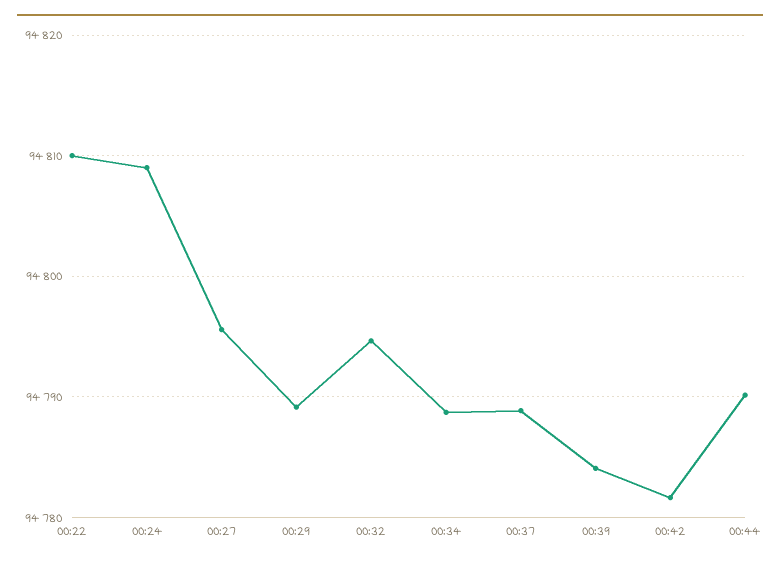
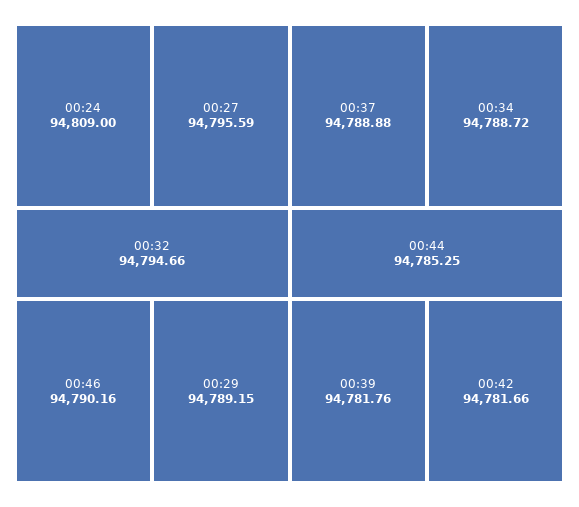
00:22: 94810 -> none
00:39: 94784 -> 94781.76
00:44: 94790 -> 94785.25
00:46: none -> 94790.16

